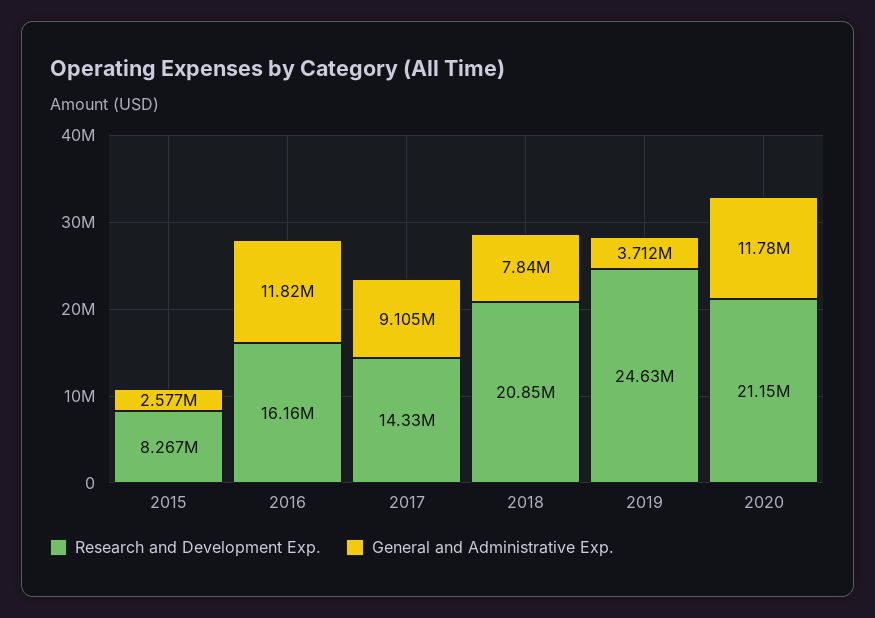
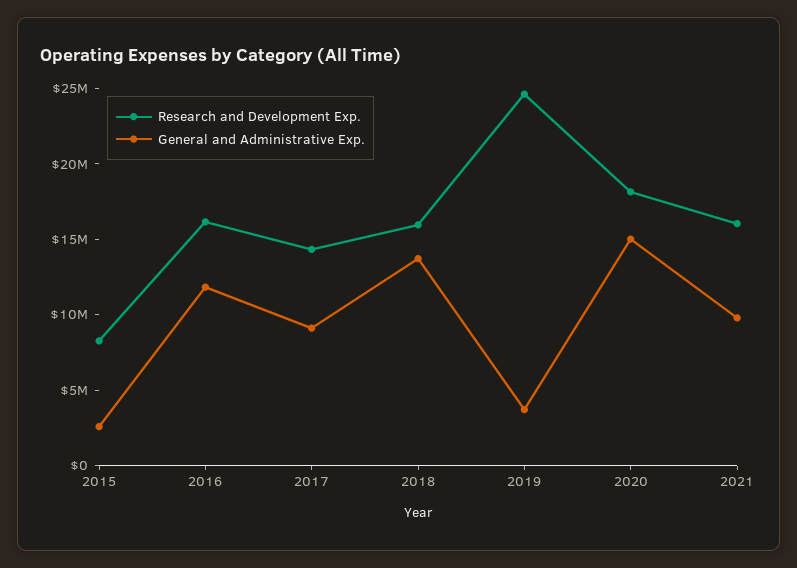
Research and Development Exp., 2018: 20850000 -> 16000000
General and Administrative Exp., 2018: 7840000 -> 14000000
Research and Development Exp., 2020: 21150000 -> 18000000
General and Administrative Exp., 2020: 11780000 -> 15000000
Research and Development Exp., 2021: none -> 16000000
General and Administrative Exp., 2021: none -> 10000000

